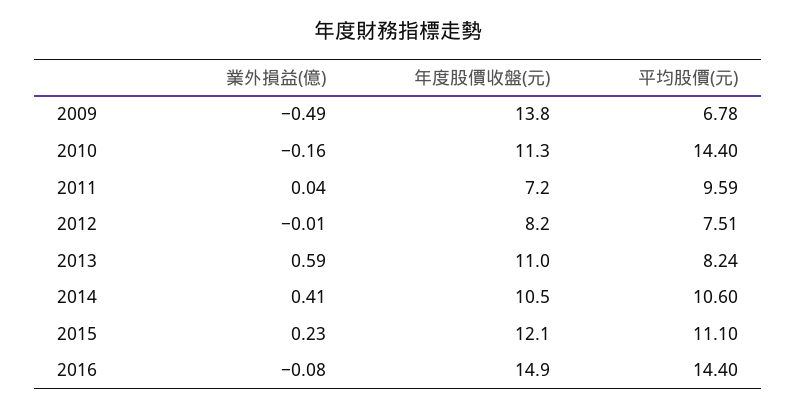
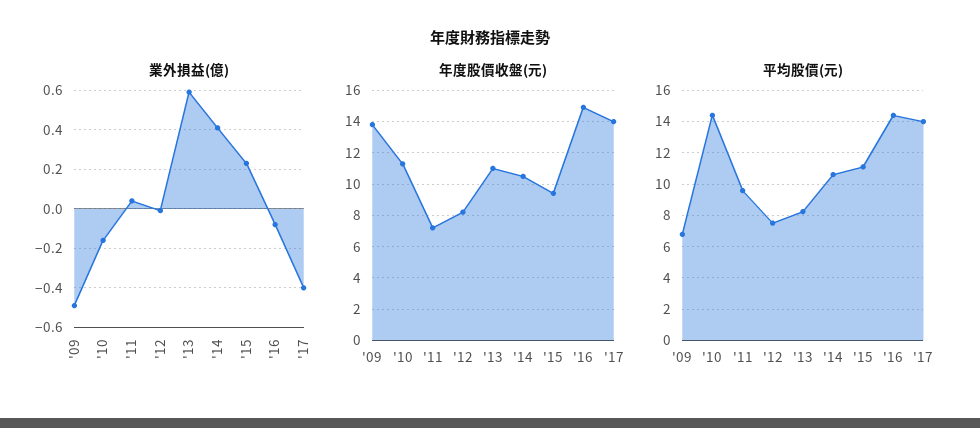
年度股價收盤(元), 2015: 12.1 -> 9.5
業外損益(億), '17: none -> -0.4
年度股價收盤(元), '17: none -> 14
平均股價(元), '17: none -> 14

